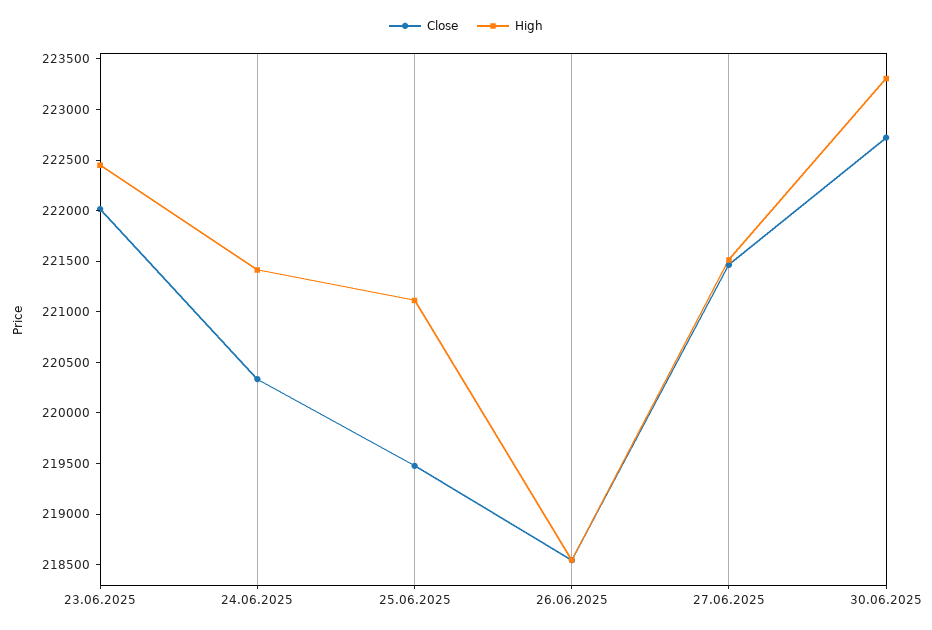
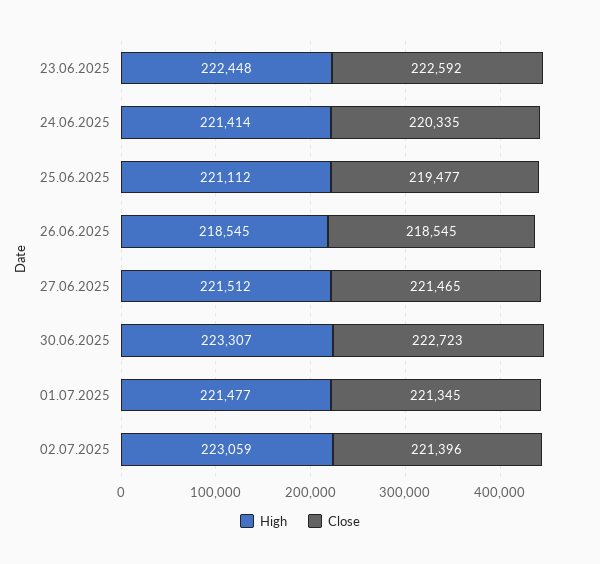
Close, 23.06.2025: 222000 -> 222592
High, 01.07.2025: none -> 221477
Close, 01.07.2025: none -> 221345
High, 02.07.2025: none -> 223059
Close, 02.07.2025: none -> 221396

